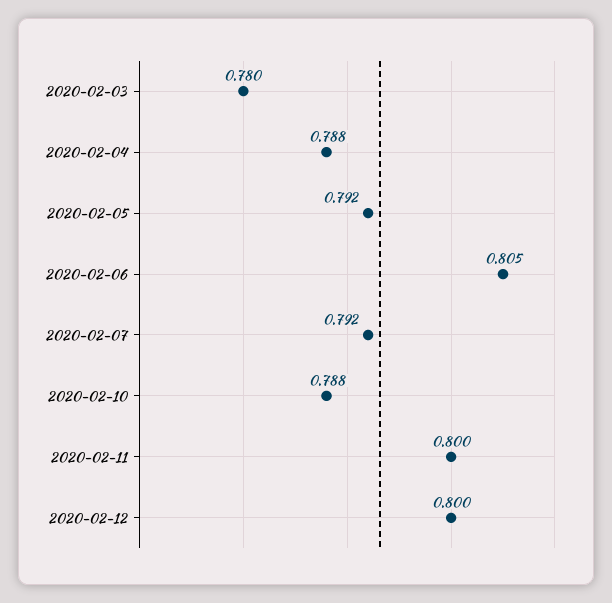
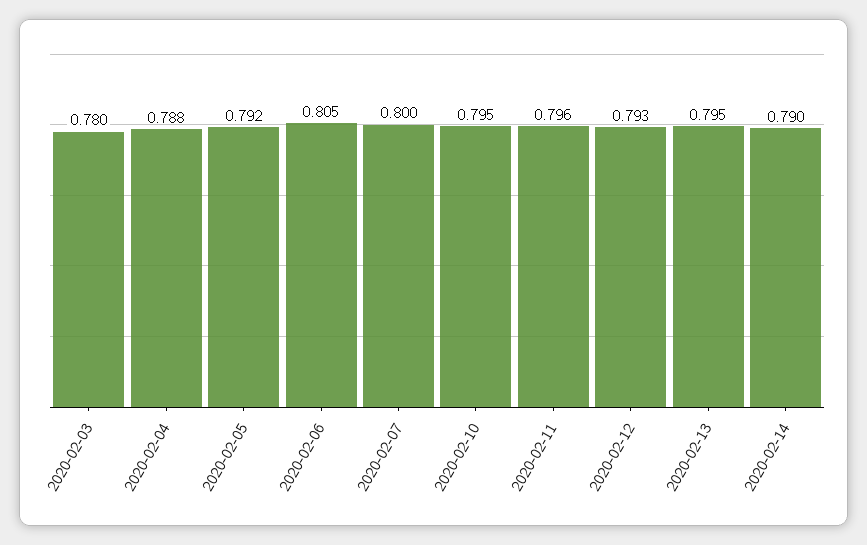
2020-02-07: 0.792 -> 0.8
2020-02-10: 0.788 -> 0.795
2020-02-11: 0.8 -> 0.796
2020-02-12: 0.8 -> 0.793
2020-02-13: none -> 0.795
2020-02-14: none -> 0.79

